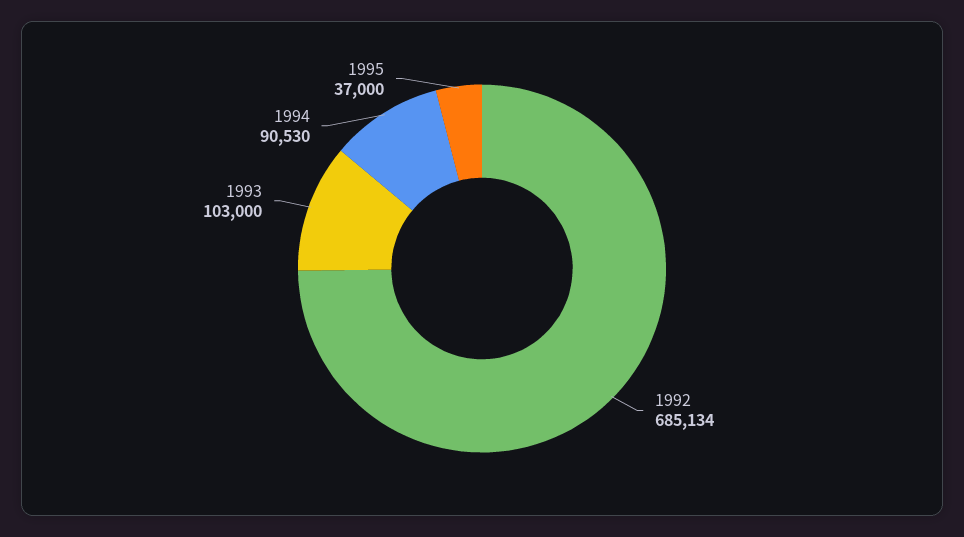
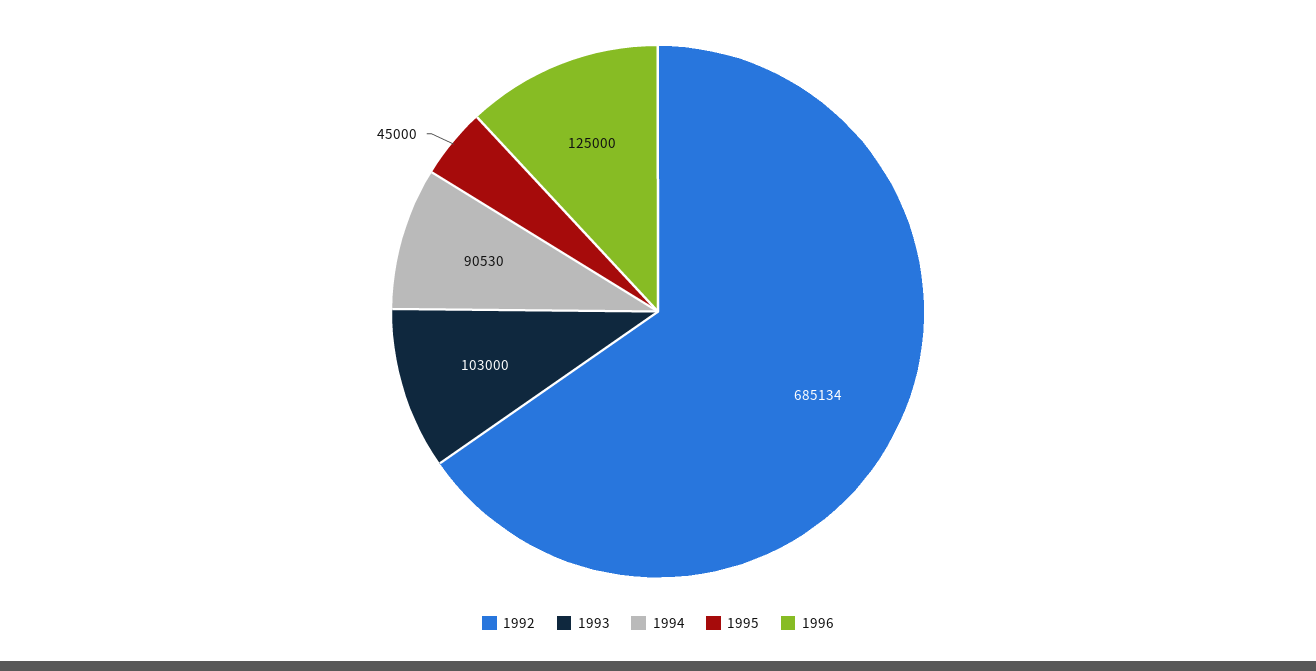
1995: 37000 -> 45000
1996: none -> 125000

